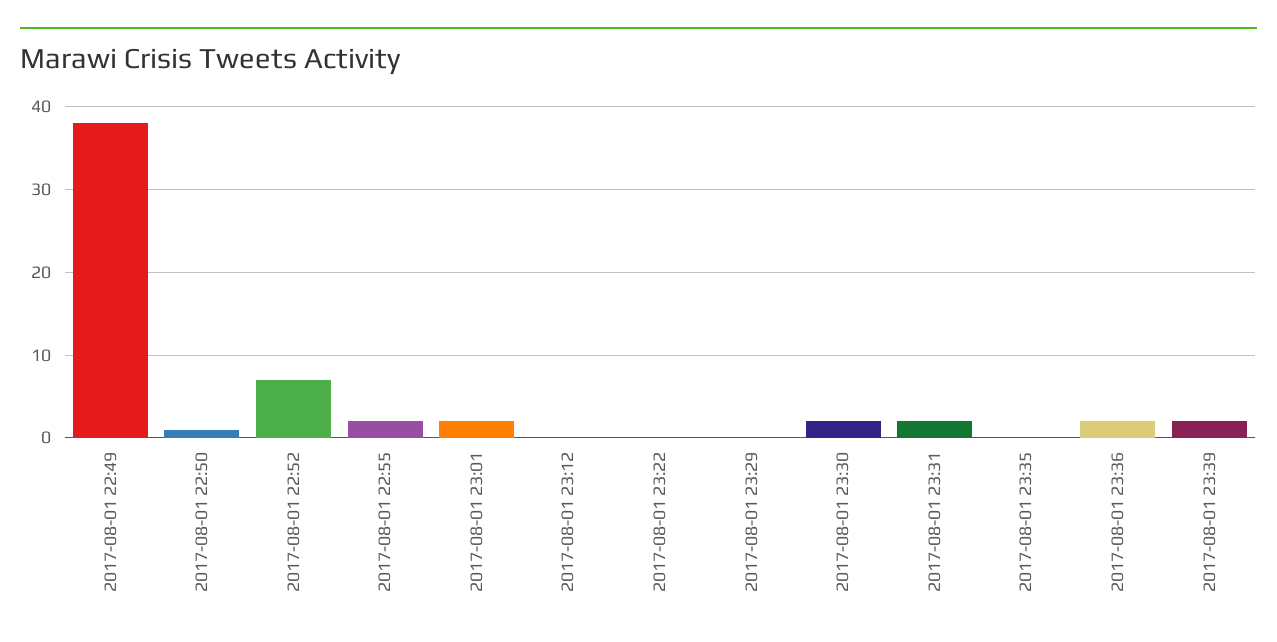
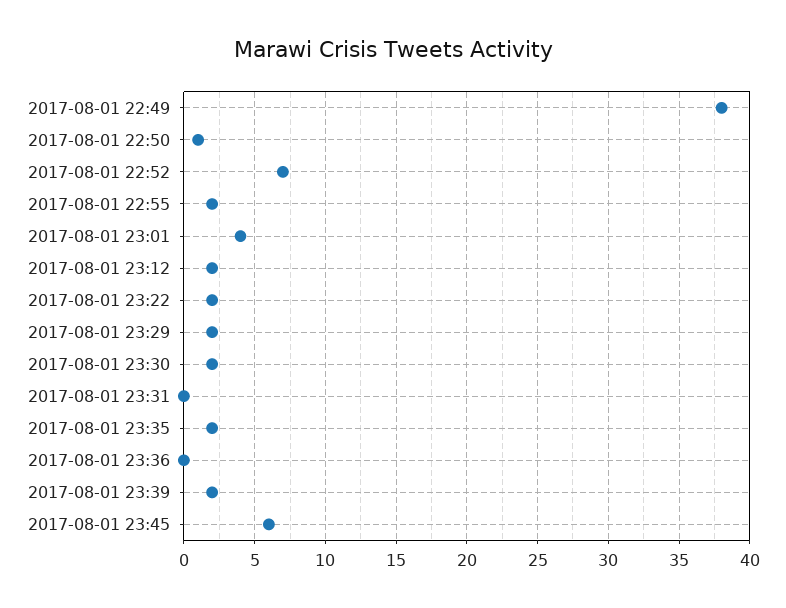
2017-08-01 23:01: 2 -> 4
2017-08-01 23:12: 0 -> 2
2017-08-01 23:22: 0 -> 2
2017-08-01 23:29: 0 -> 2
2017-08-01 23:31: 2 -> 0
2017-08-01 23:35: 0 -> 2
2017-08-01 23:36: 2 -> 0
2017-08-01 23:45: none -> 6

